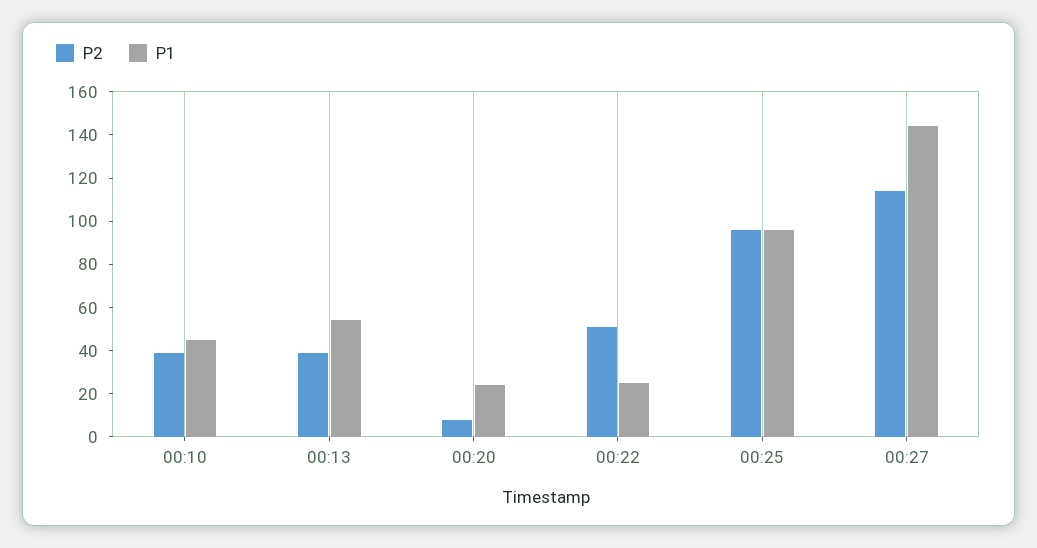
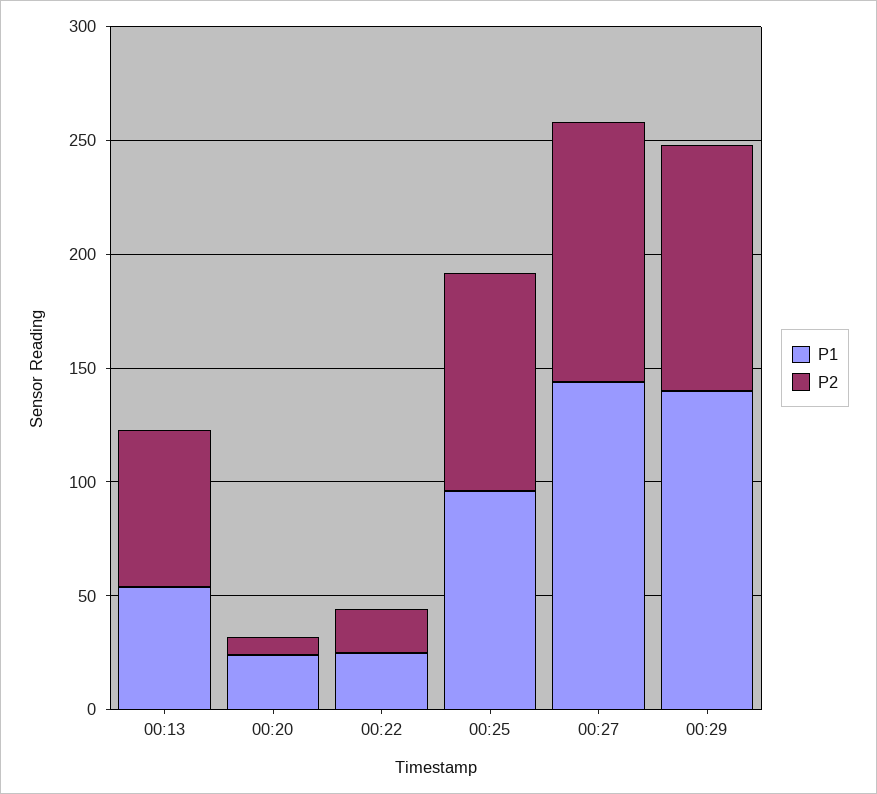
P2, 00:10: 40 -> none
P1, 00:10: 45 -> none
P2, 00:13: 40 -> 70
P2, 00:22: 50 -> 20
P1, 00:29: none -> 140
P2, 00:29: none -> 110

